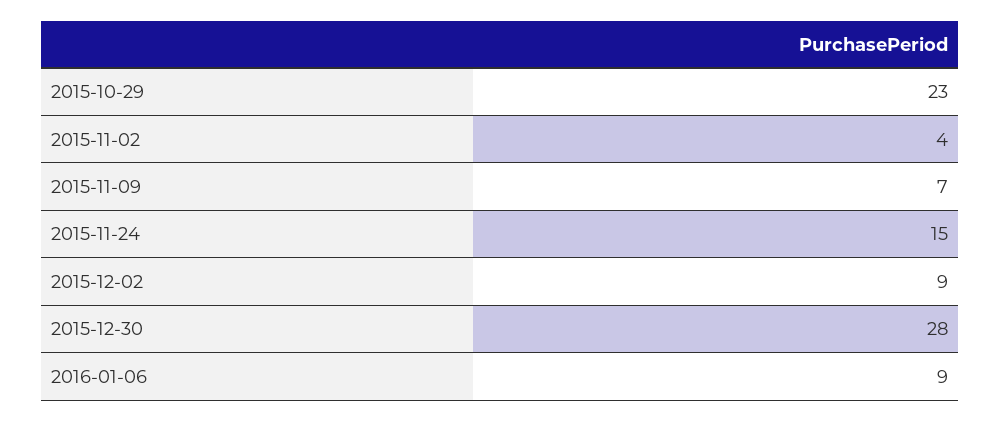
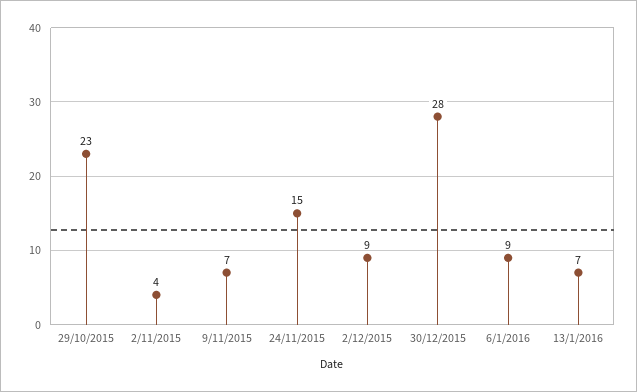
13/1/2016: none -> 7

